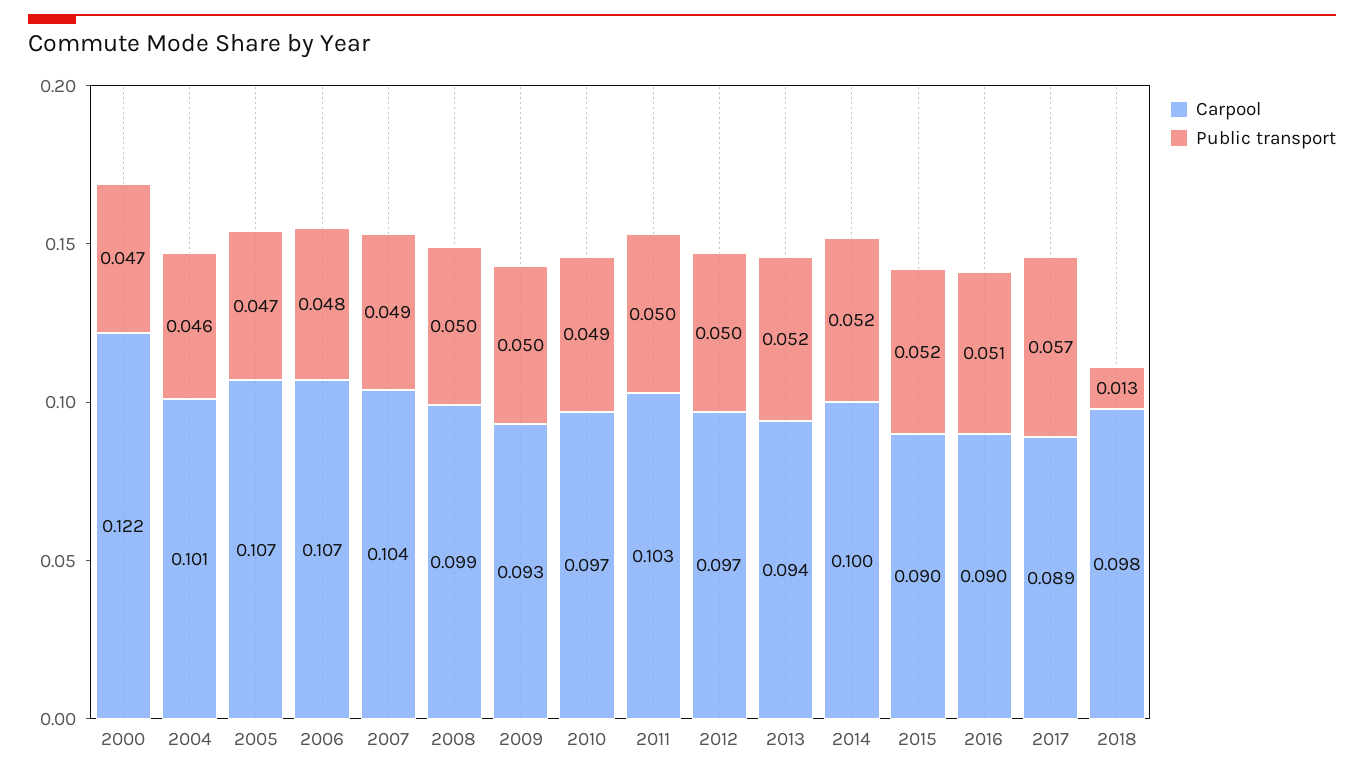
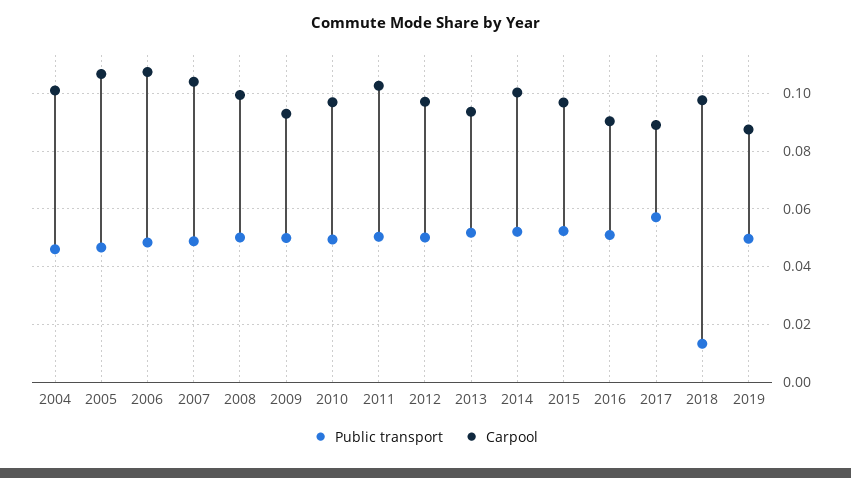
Carpool, 2000: 0.122 -> none
Public transport, 2000: 0.047 -> none
Carpool, 2015: 0.09 -> 0.0975
Public transport, 2019: none -> 0.05
Carpool, 2019: none -> 0.0875

